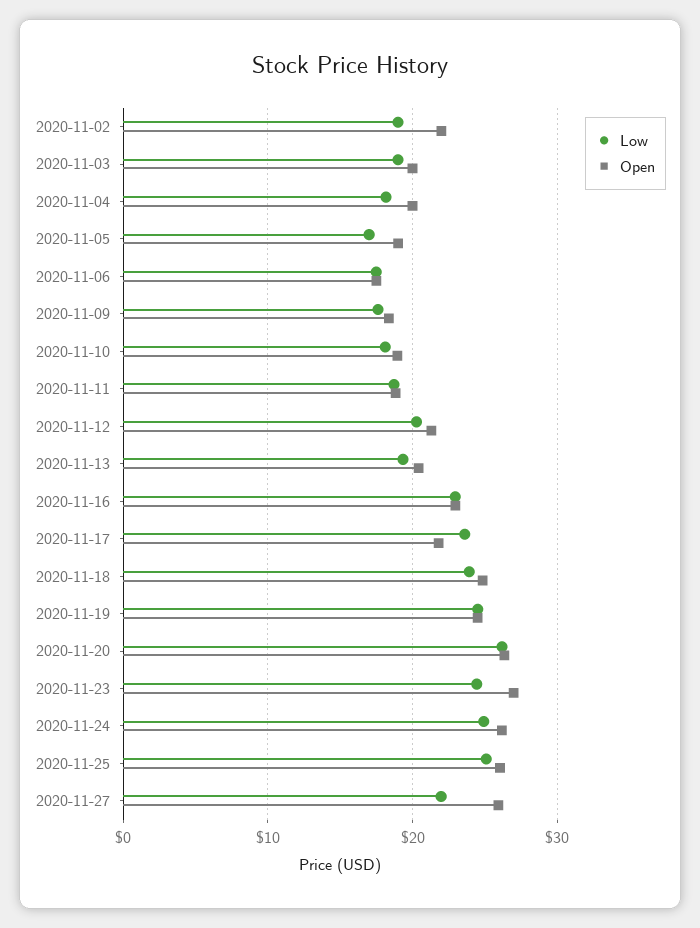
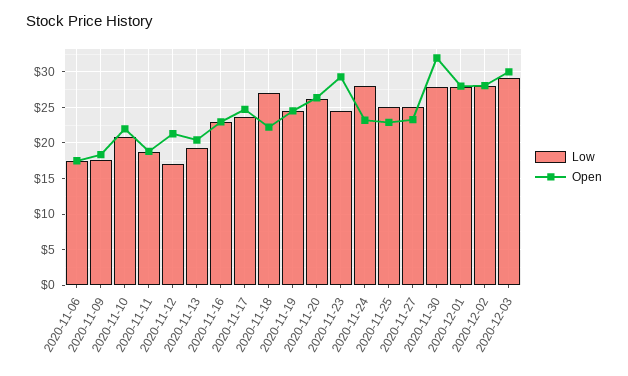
Low, 2020-11-02: 19 -> none
Open, 2020-11-02: 22 -> none
Low, 2020-11-03: 19 -> none
Open, 2020-11-03: 20 -> none
Low, 2020-11-04: 18 -> none
Open, 2020-11-04: 20 -> none
Low, 2020-11-05: 17 -> none
Open, 2020-11-05: 19 -> none
Low, 2020-11-10: 18 -> 21
Open, 2020-11-10: 19 -> 22
Low, 2020-11-12: 20 -> 17
Open, 2020-11-17: 22 -> 25
Low, 2020-11-18: 24 -> 27
Open, 2020-11-18: 25 -> 22
Open, 2020-11-23: 27 -> 29
Low, 2020-11-24: 25 -> 28
Open, 2020-11-24: 26 -> 23
Open, 2020-11-25: 26 -> 23
Low, 2020-11-27: 22 -> 25
Open, 2020-11-27: 26 -> 23
Low, 2020-11-30: none -> 28
Open, 2020-11-30: none -> 32
Low, 2020-12-01: none -> 28
Open, 2020-12-01: none -> 28
Low, 2020-12-02: none -> 28
Open, 2020-12-02: none -> 28
Low, 2020-12-03: none -> 29
Open, 2020-12-03: none -> 30

